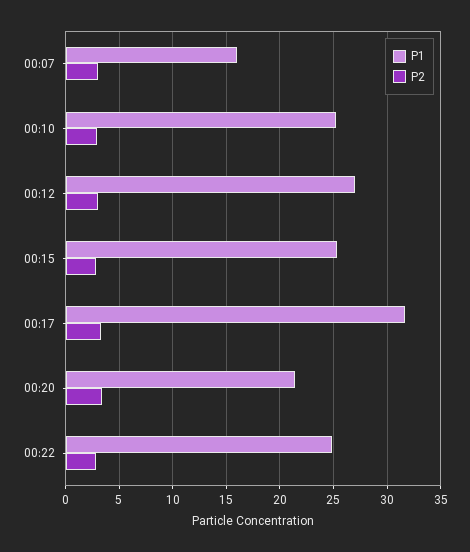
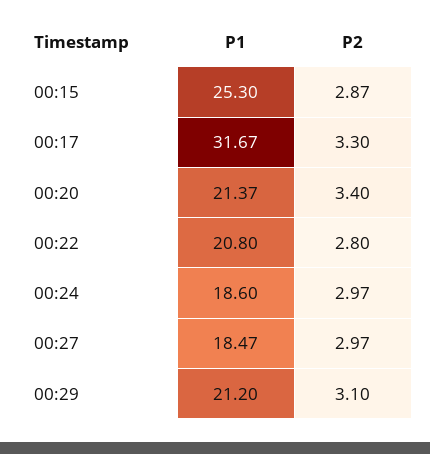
P1, 00:07: 16 -> none
P2, 00:07: 3 -> none
P1, 00:10: 25 -> none
P2, 00:10: 3 -> none
P1, 00:12: 27 -> none
P2, 00:12: 3 -> none
P1, 00:22: 25 -> 20.8
P1, 00:24: none -> 18.6
P2, 00:24: none -> 2.97
P1, 00:27: none -> 18.47
P2, 00:27: none -> 2.97
P1, 00:29: none -> 21.2
P2, 00:29: none -> 3.1

